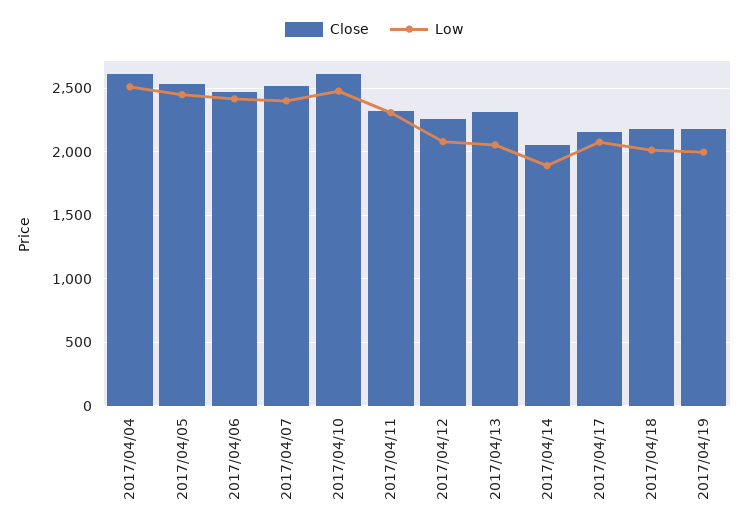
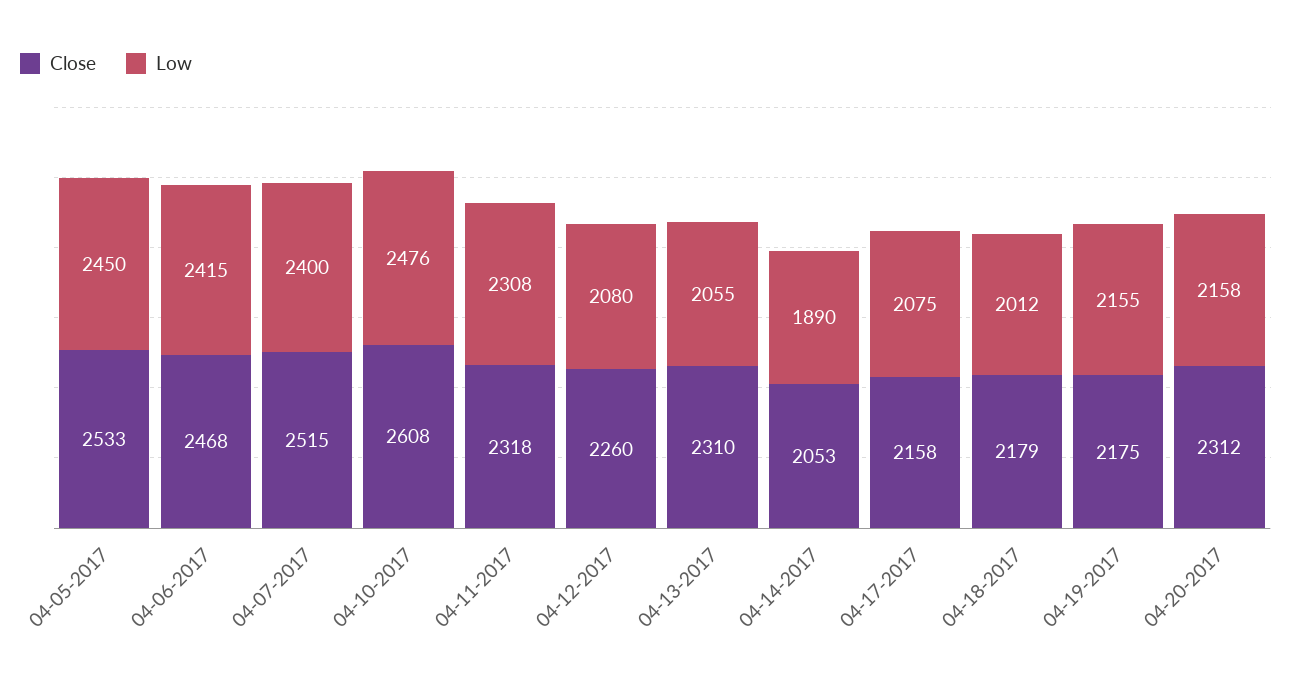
Close, 2017/04/04: 2600 -> none
Low, 2017/04/04: 2500 -> none
Low, 2017/04/19: 2000 -> 2155
Close, 04-20-2017: none -> 2312
Low, 04-20-2017: none -> 2158

